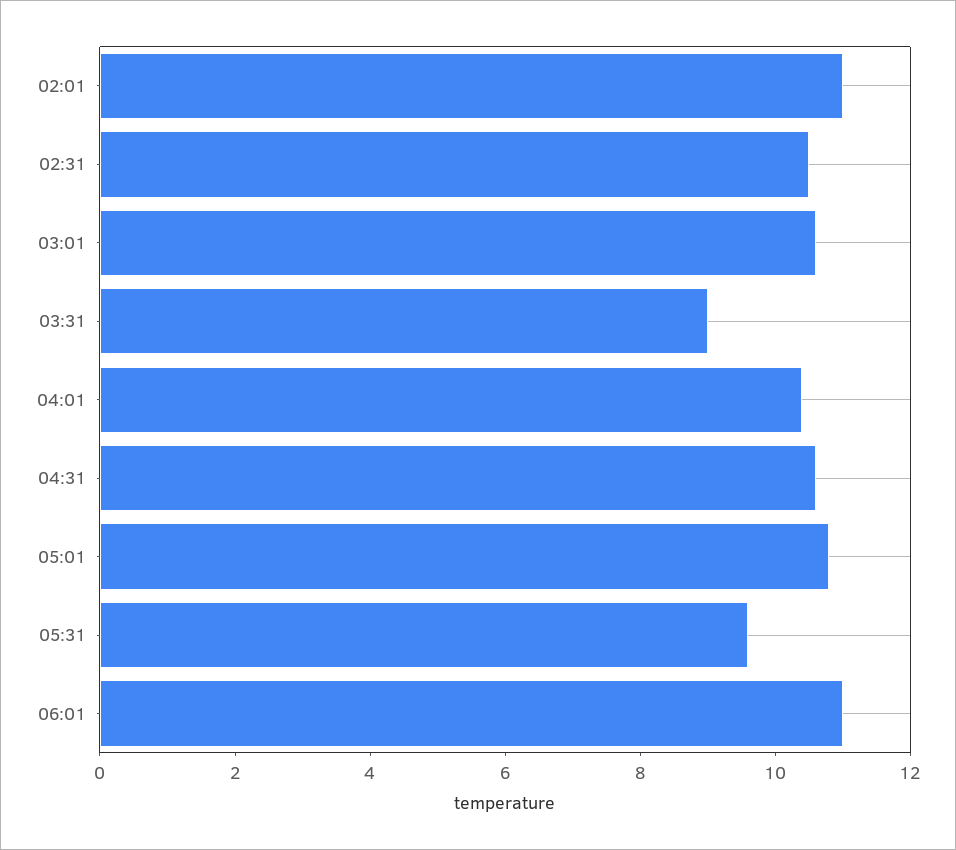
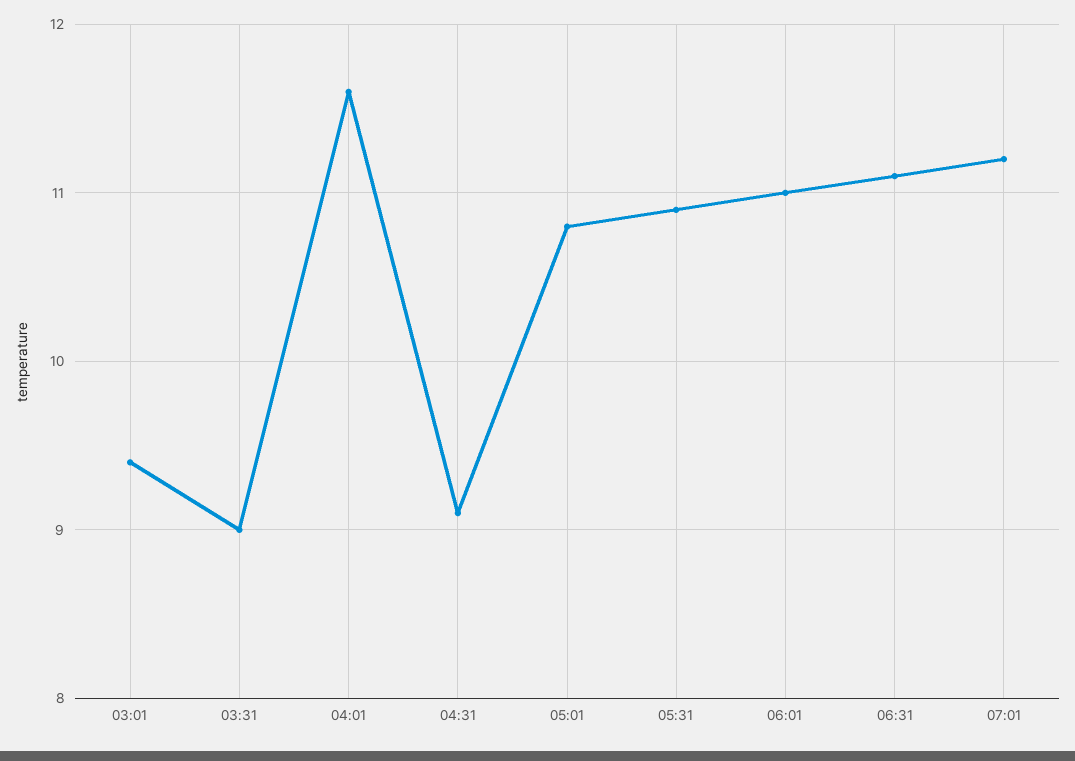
02:01: 11 -> none
02:31: 10.5 -> none
03:01: 10.5 -> 9.4
04:01: 10.5 -> 11.6
04:31: 10.5 -> 9.1
05:31: 9.5 -> 10.9
06:31: none -> 11.1
07:01: none -> 11.2

